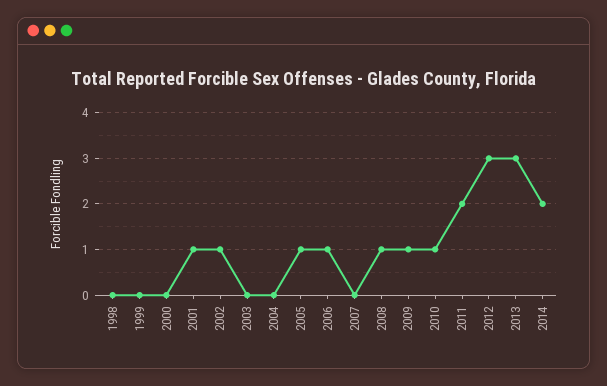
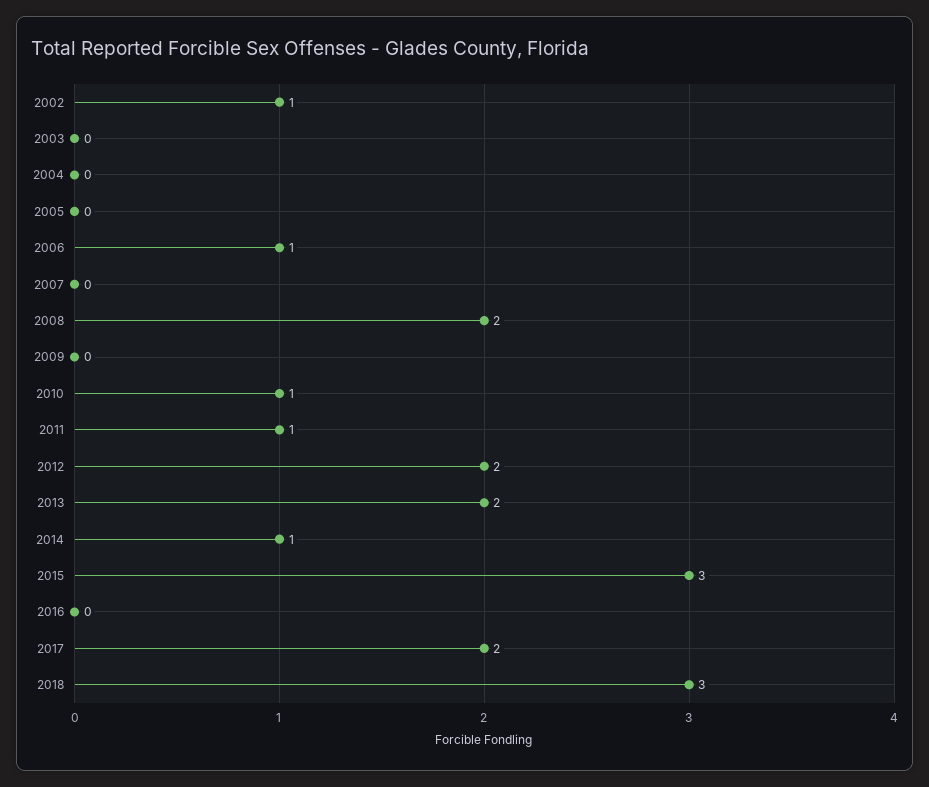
1998: 0 -> none
1999: 0 -> none
2000: 0 -> none
2001: 1 -> none
2005: 1 -> 0
2008: 1 -> 2
2009: 1 -> 0
2011: 2 -> 1
2012: 3 -> 2
2013: 3 -> 2
2014: 2 -> 1
2015: none -> 3
2016: none -> 0
2017: none -> 2
2018: none -> 3

